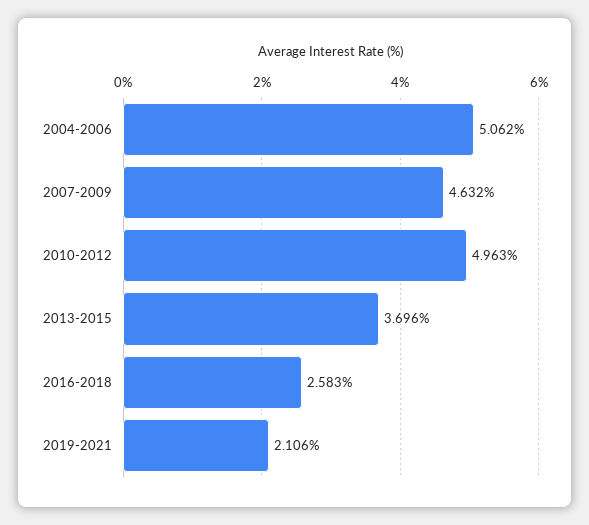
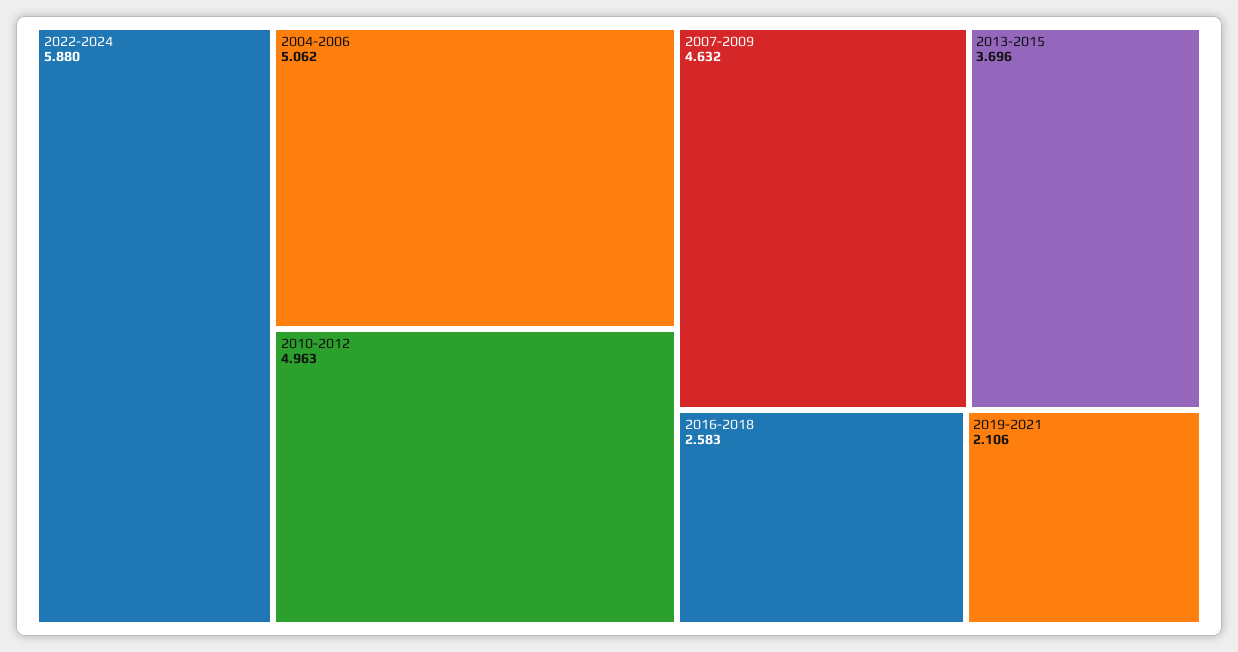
2022-2024: none -> 5.88

